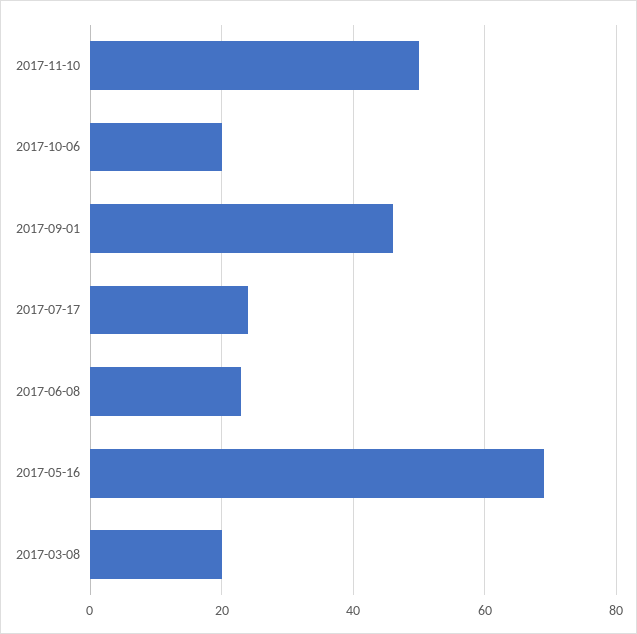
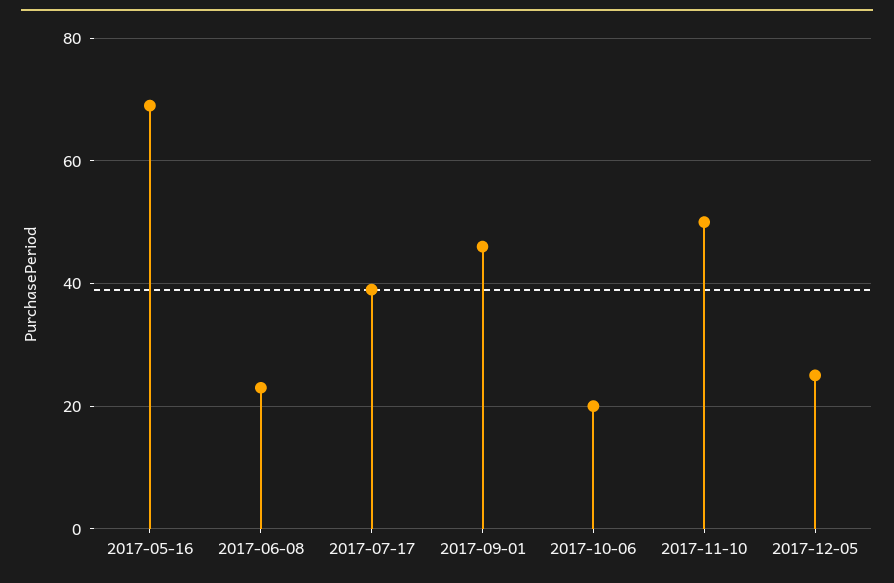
2017-07-17: 25 -> 40
2017-03-08: 20 -> none
2017-12-05: none -> 25

